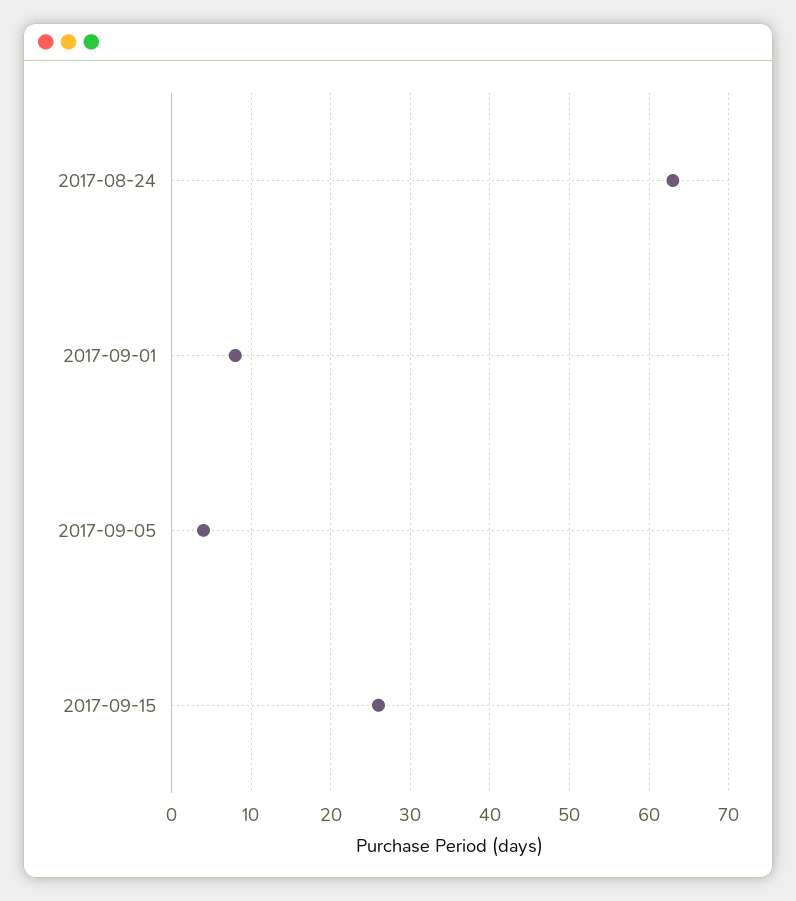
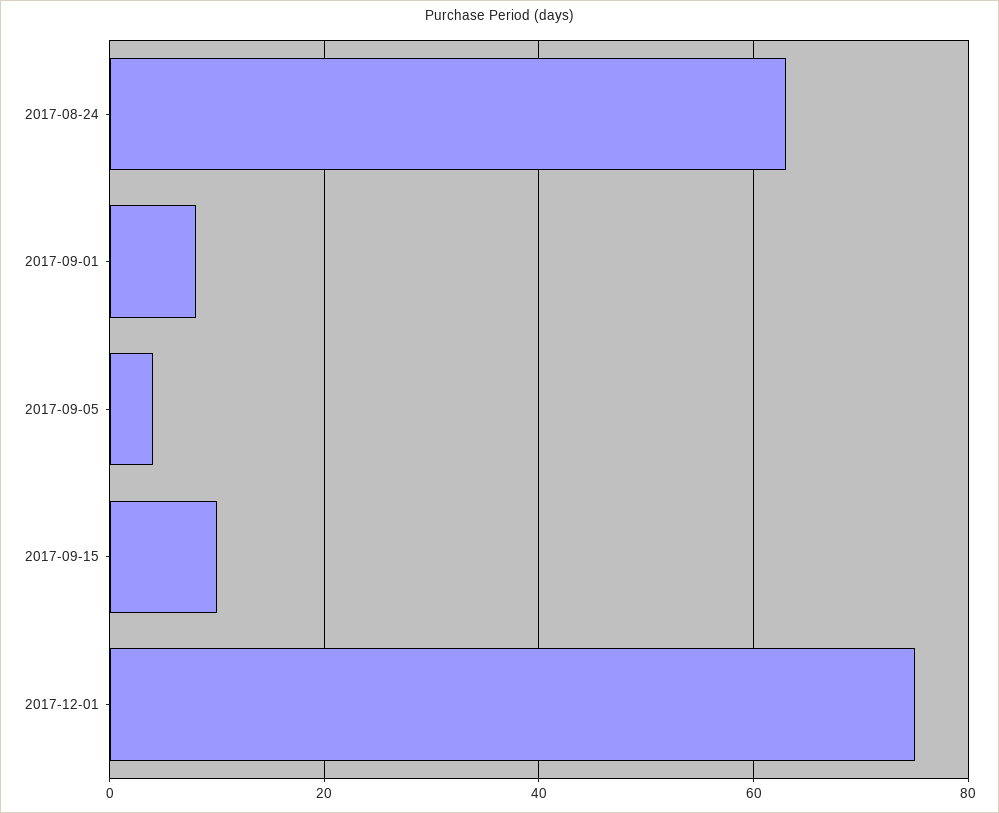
2017-09-15: 26 -> 10
2017-12-01: none -> 75

